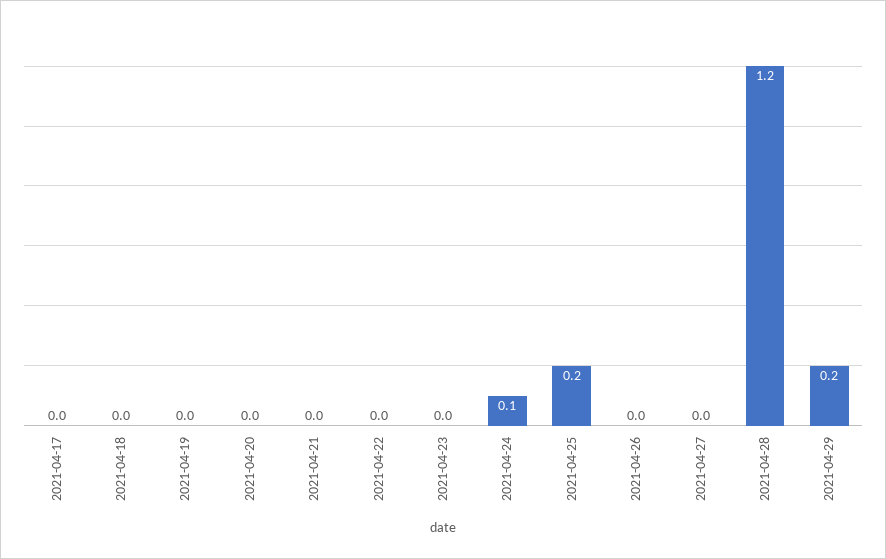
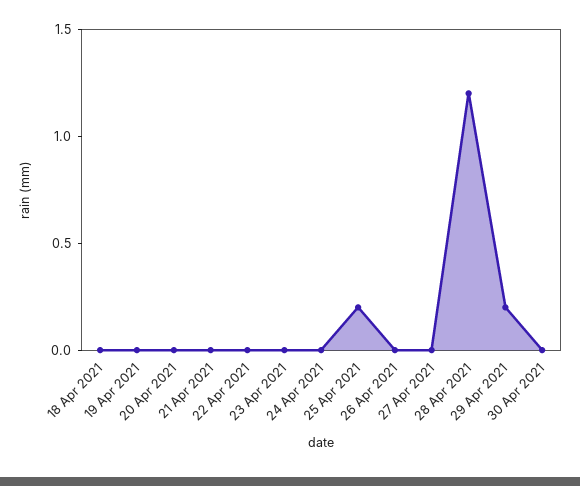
2021-04-17: 0 -> none
2021-04-24: 0.1 -> 0
30 Apr 2021: none -> 0

